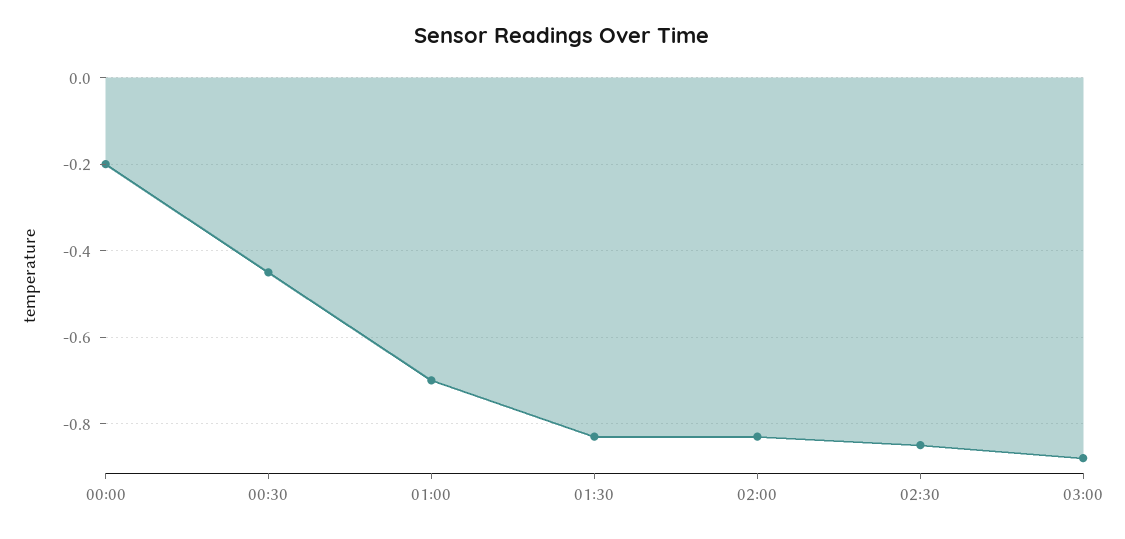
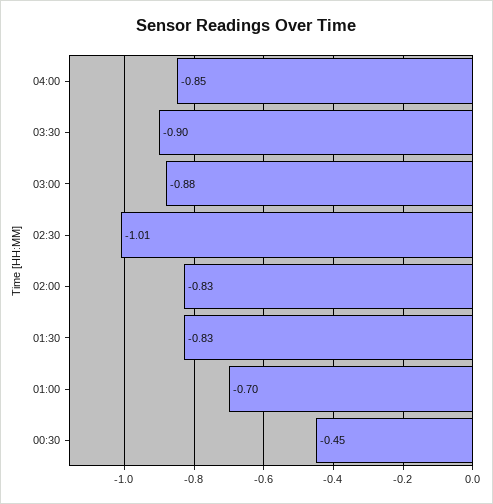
00:00: -0.2 -> none
02:30: -0.85 -> -1.01
04:00: none -> -0.85
03:30: none -> -0.9

